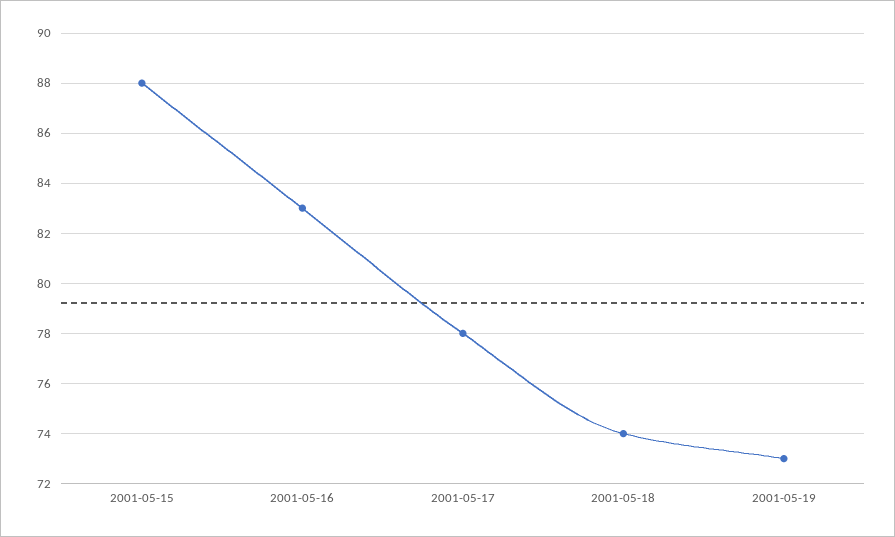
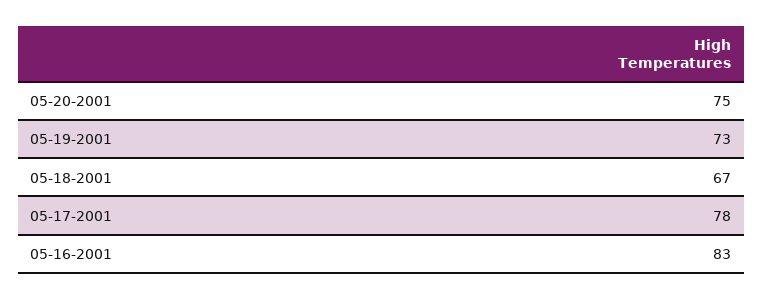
2001-05-15: 88 -> none
2001-05-18: 74 -> 67
05-20-2001: none -> 75

